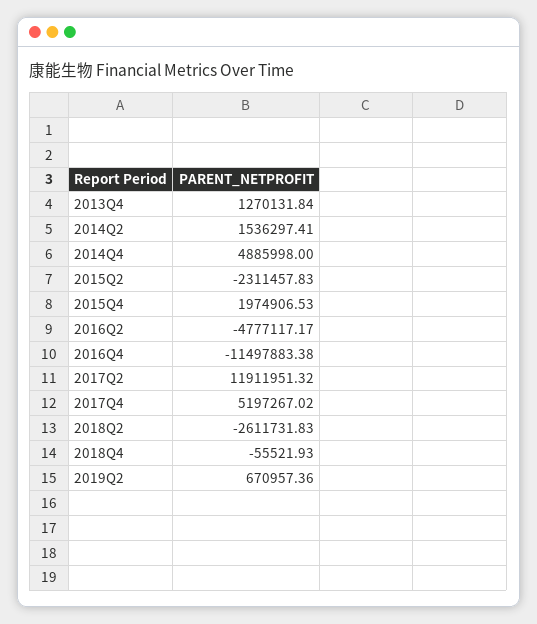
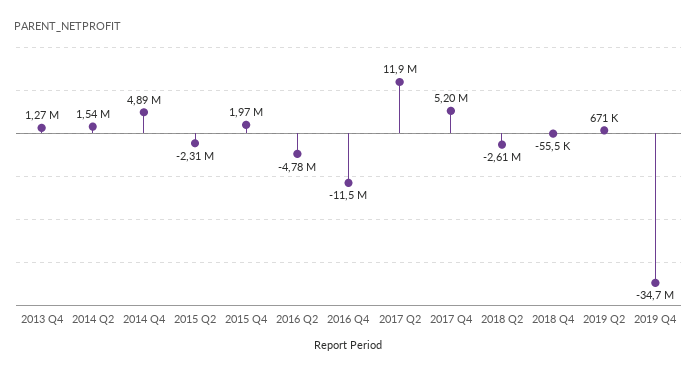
2019 Q4: none -> -34700000

